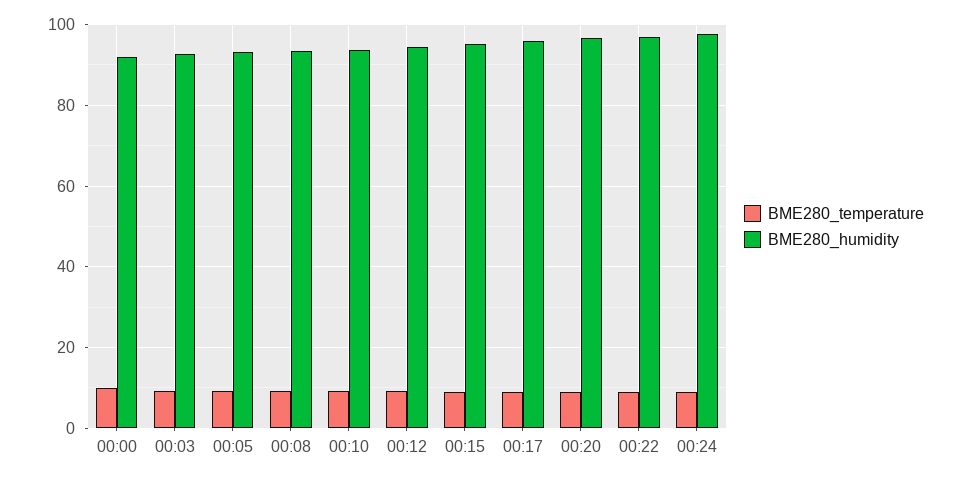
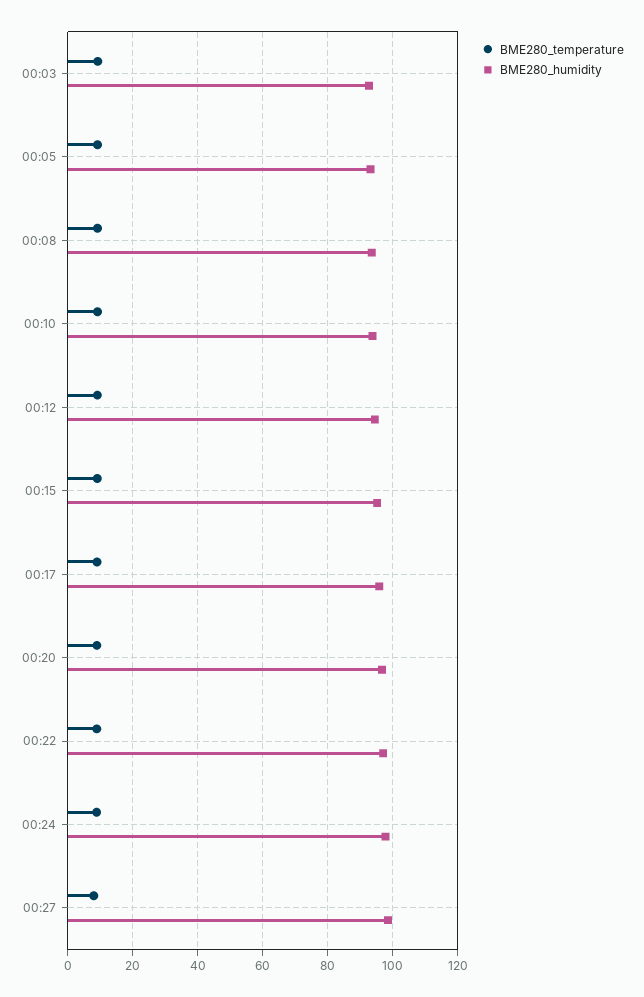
BME280_temperature, 00:00: 10 -> none
BME280_humidity, 00:00: 92 -> none
BME280_temperature, 00:27: none -> 8
BME280_humidity, 00:27: none -> 98

